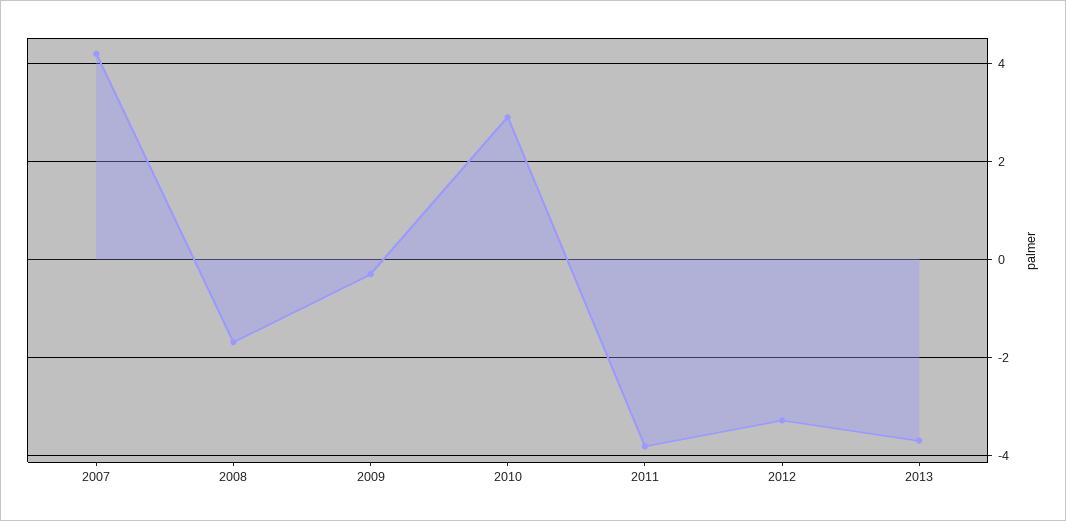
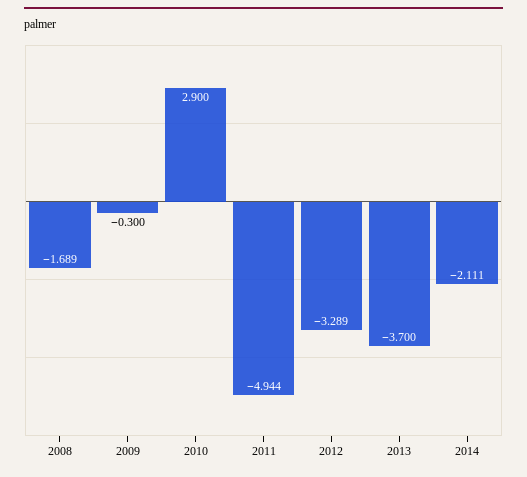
2007: 4.2 -> none
2011: -3.8 -> -4.944
2014: none -> -2.111

